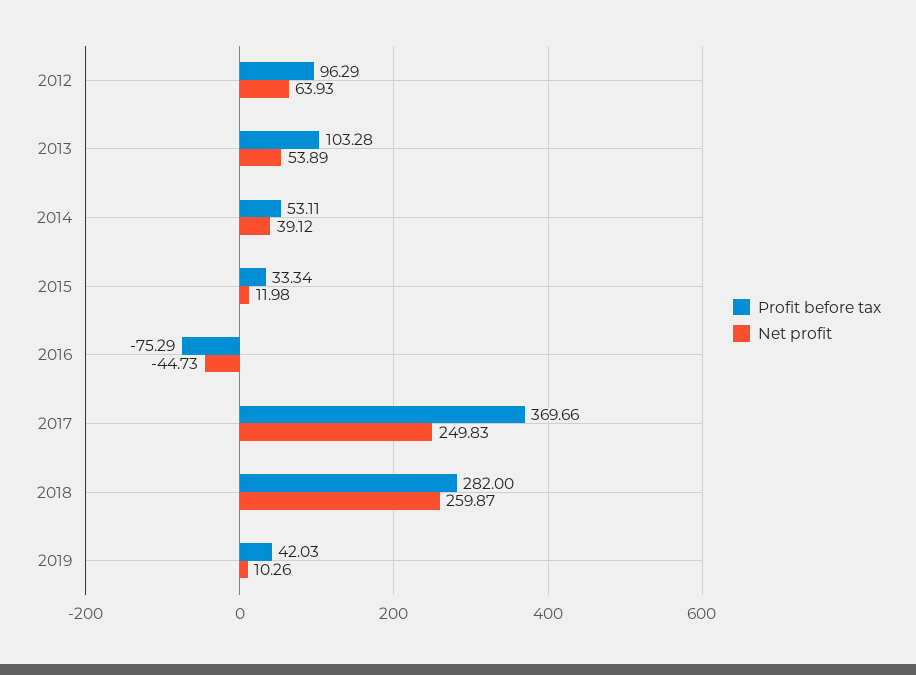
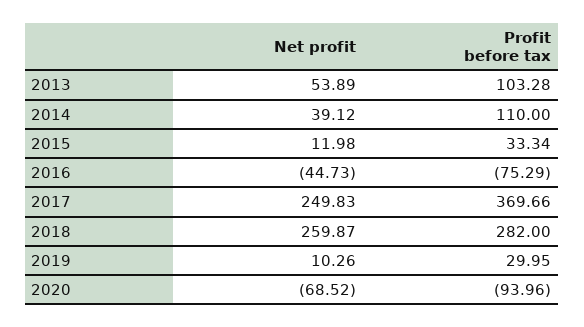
Profit before tax, 2012: 96.29 -> none
Net profit, 2012: 63.93 -> none
Profit before tax, 2014: 53.11 -> 110
Profit before tax, 2019: 42.03 -> 29.95
Net profit, 2020: none -> -68.52
Profit before tax, 2020: none -> -93.96

